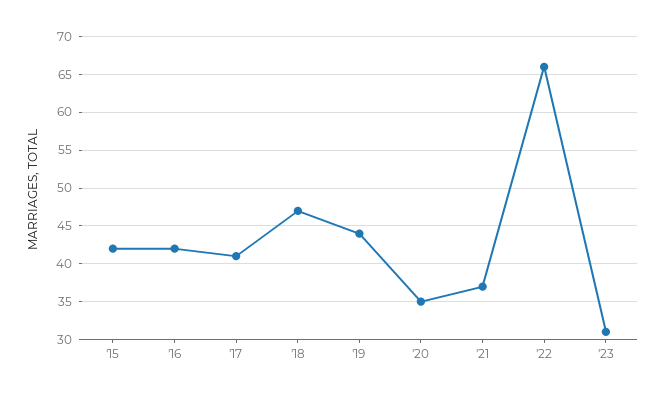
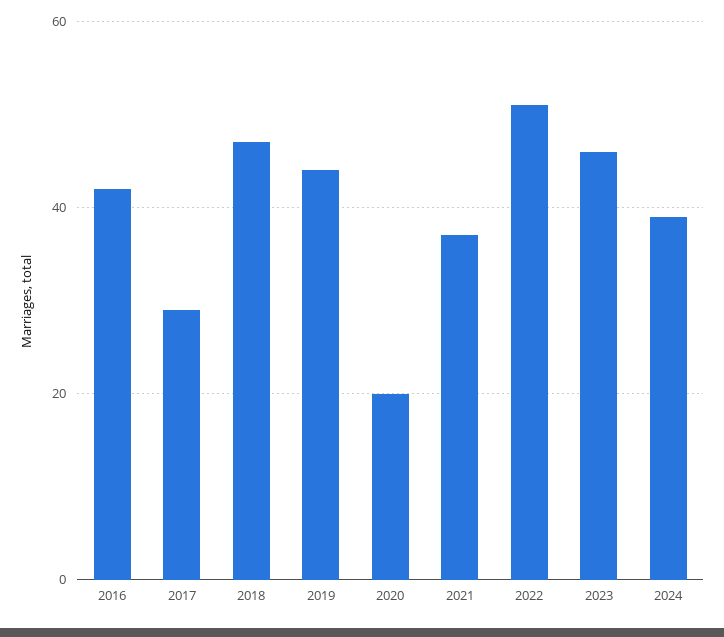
'15: 42 -> none
'17: 41 -> 30
'20: 35 -> 20
'22: 66 -> 50
'23: 31 -> 45
2024: none -> 40

